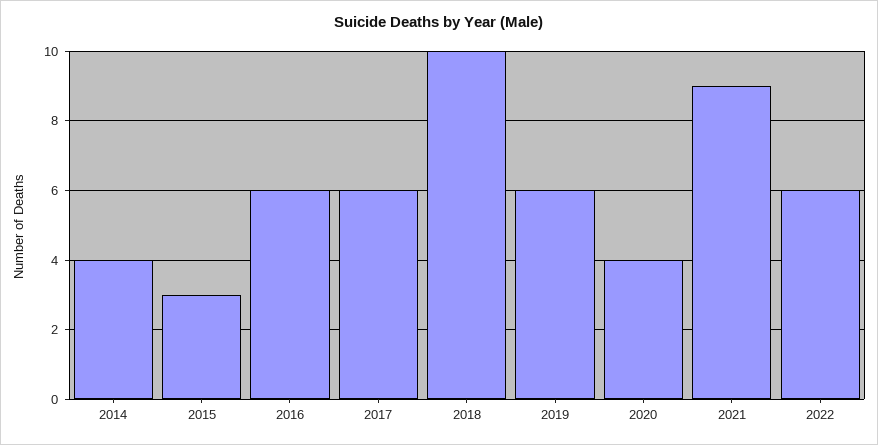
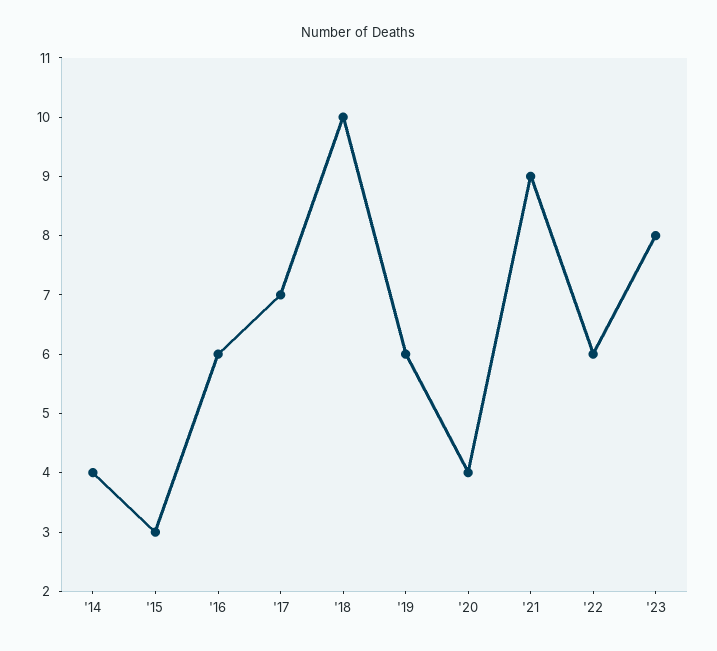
2017: 6 -> 7
'23: none -> 8

